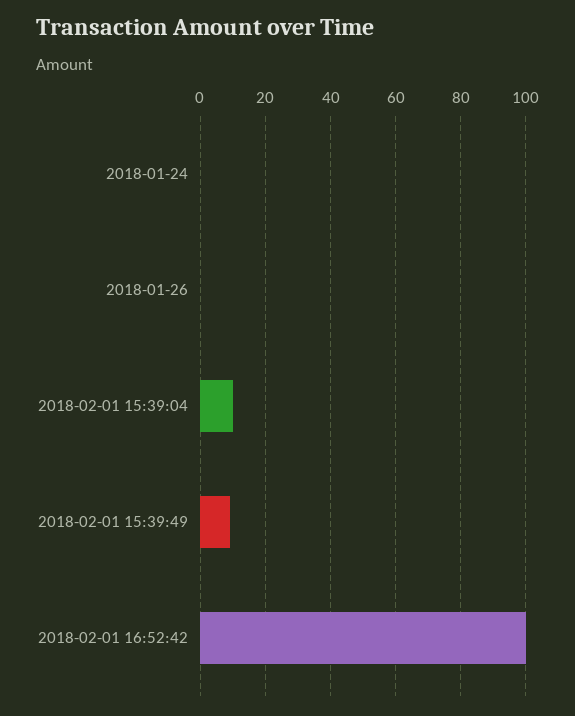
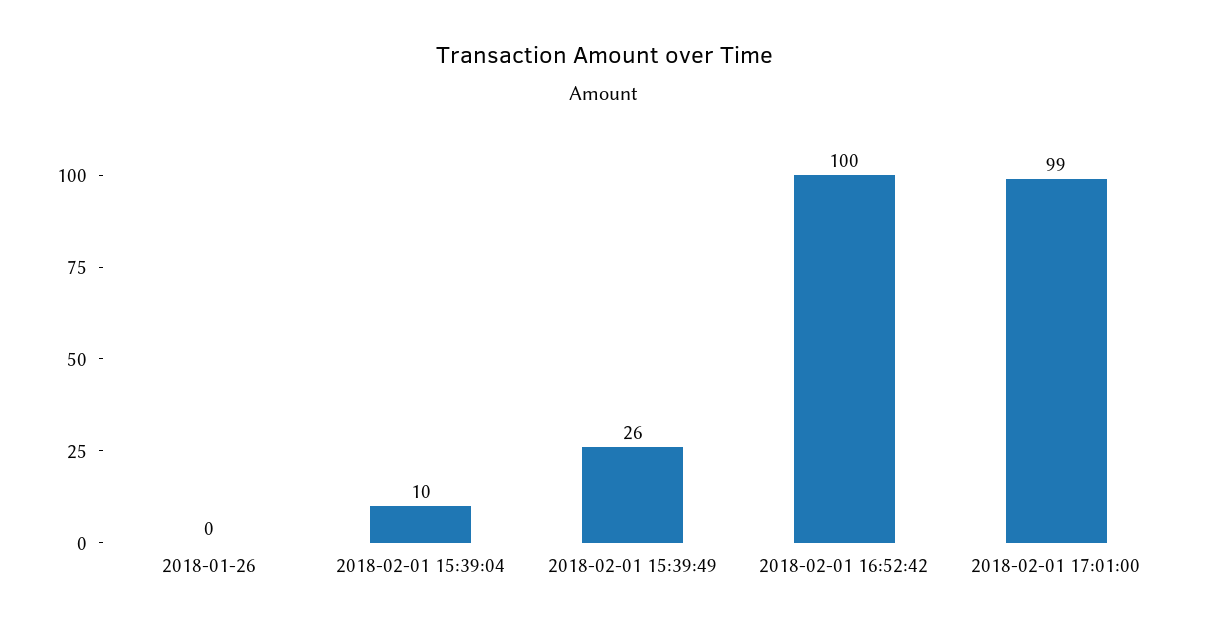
2018-01-24: 0 -> none
2018-02-01 15:39:49: 10 -> 26
2018-02-01 17:01:00: none -> 99

